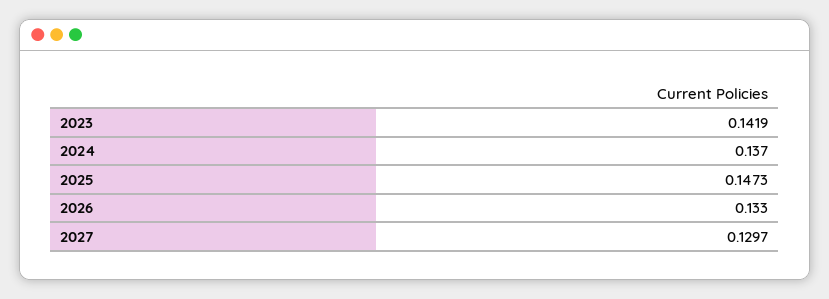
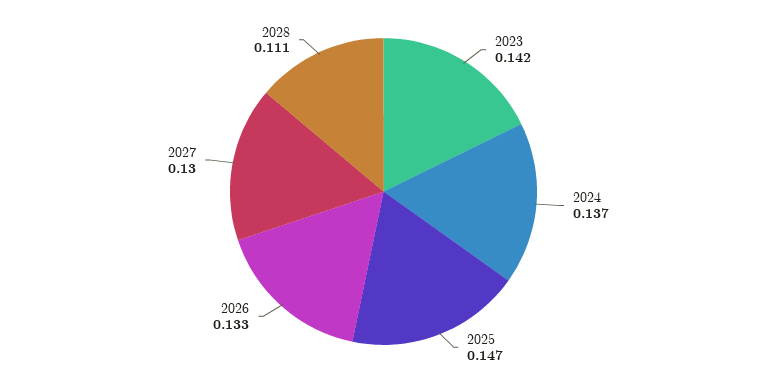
2028: none -> 0.111

